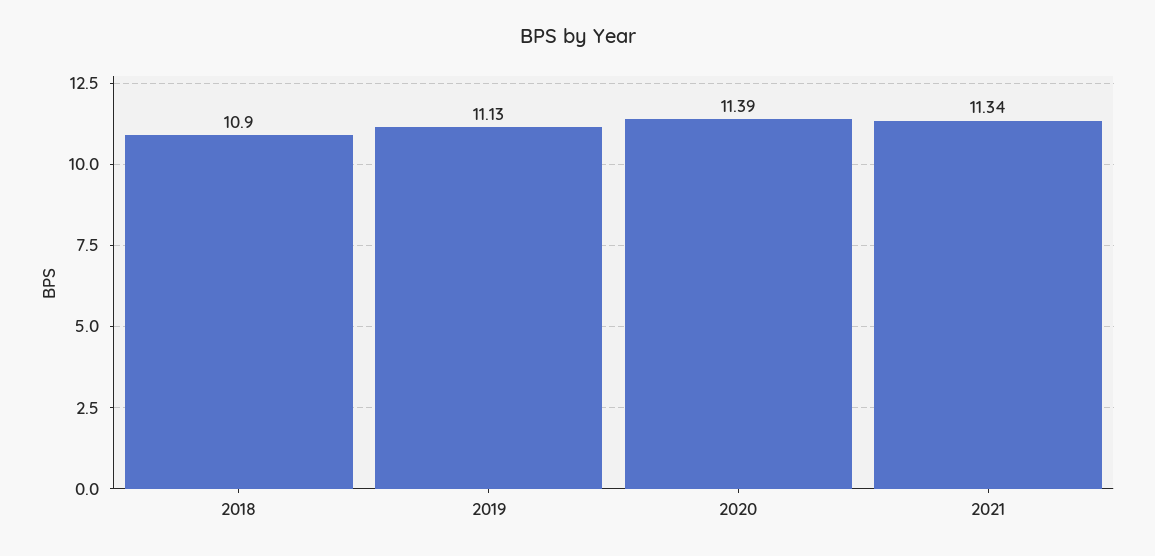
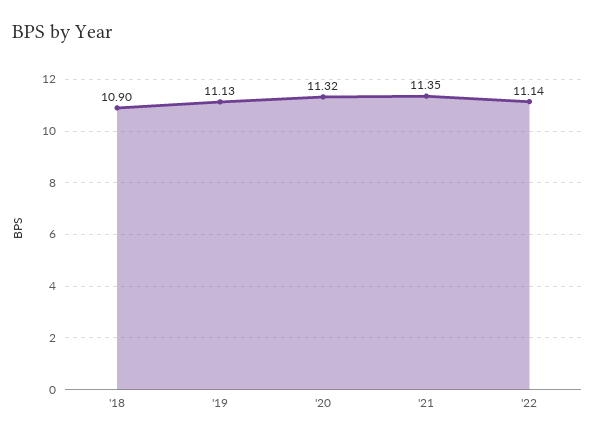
2020: 11.39 -> 11.32
2021: 11.34 -> 11.35
'22: none -> 11.14

